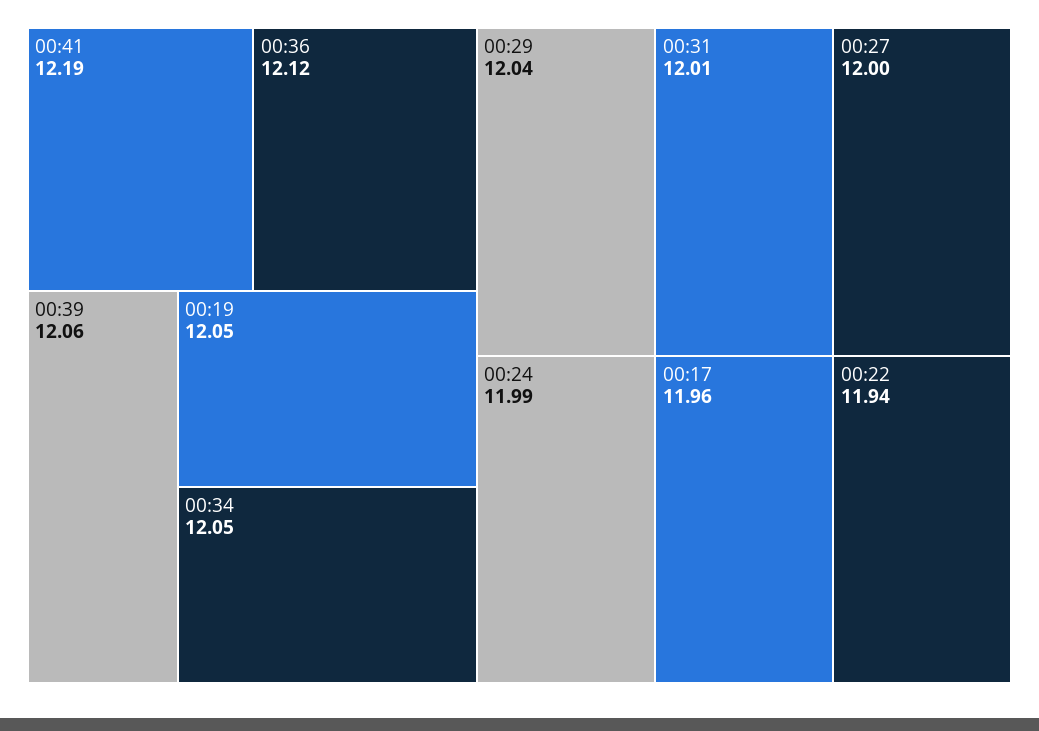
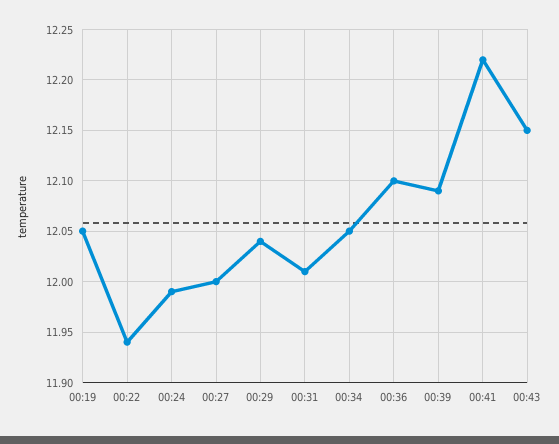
00:41: 12.19 -> 12.22
00:36: 12.12 -> 12.1
00:39: 12.06 -> 12.09
00:17: 11.96 -> none
00:43: none -> 12.15

